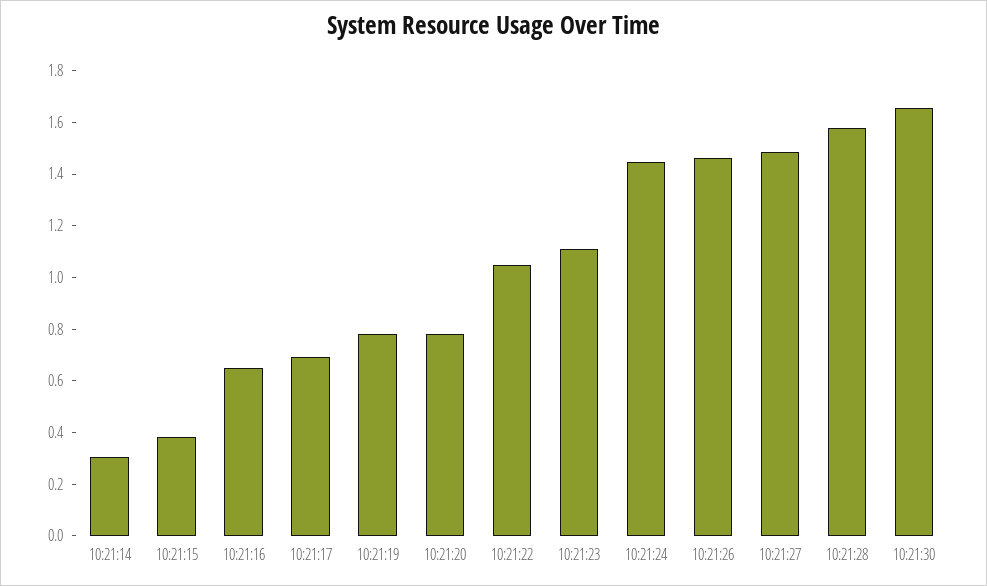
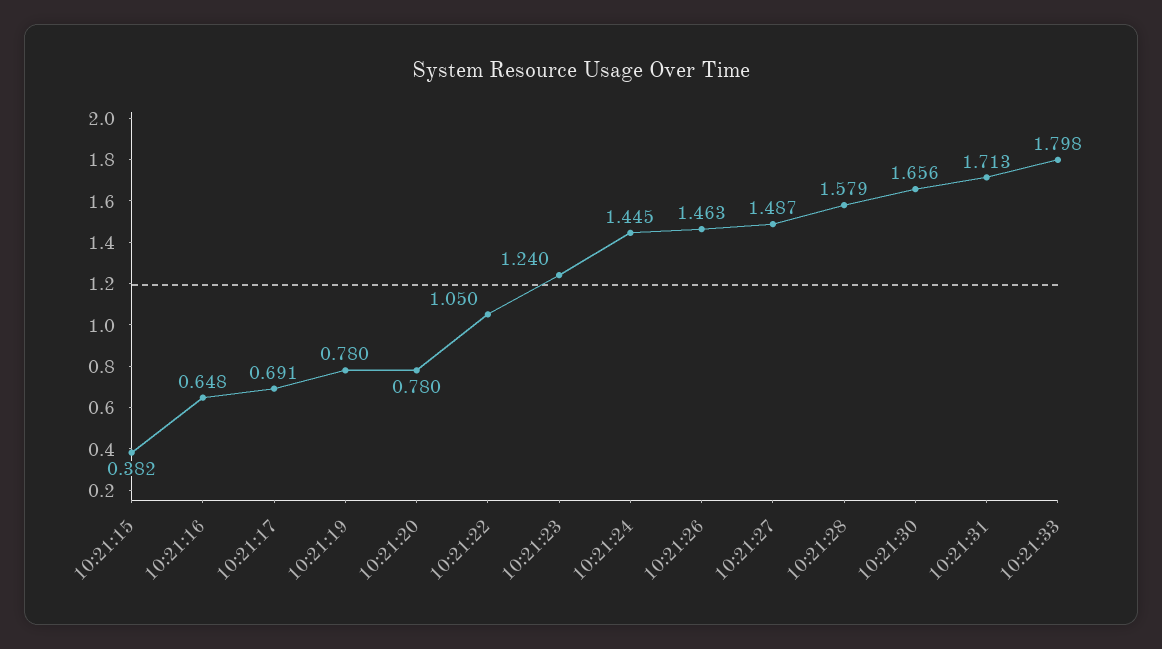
10:21:14: 0.3 -> none
10:21:23: 1.1 -> 1.24
10:21:31: none -> 1.713
10:21:33: none -> 1.798

